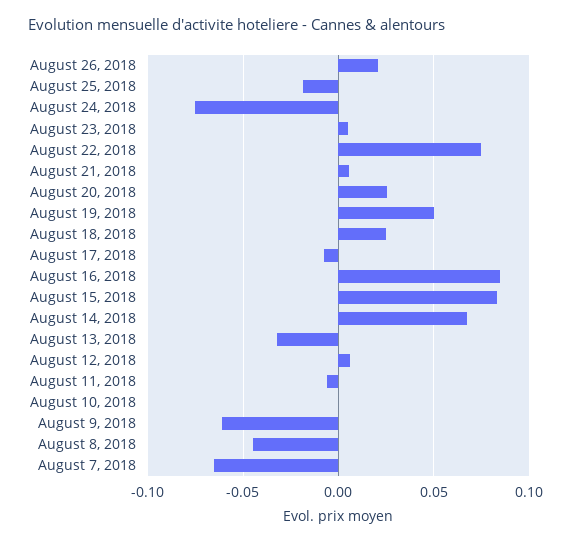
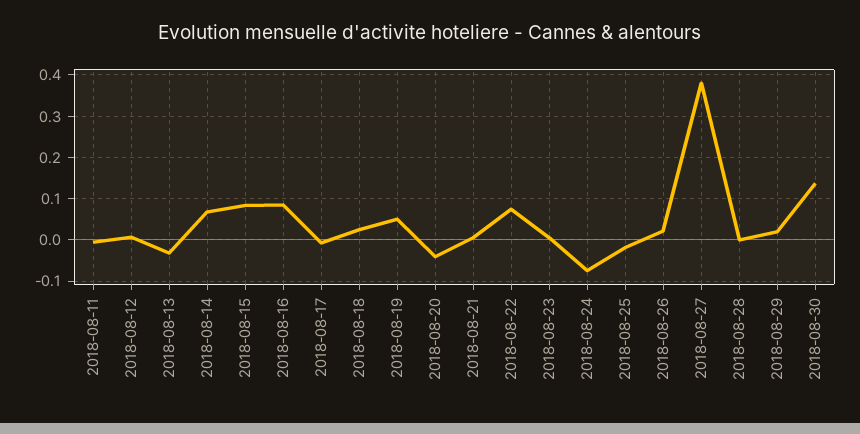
August 20, 2018: 0.025 -> -0.04
August 10, 2018: 0 -> none
August 9, 2018: -0.06 -> none
August 8, 2018: -0.045 -> none
August 7, 2018: -0.065 -> none
2018-08-27: none -> 0.38
2018-08-28: none -> 0
2018-08-29: none -> 0.02
2018-08-30: none -> 0.14

